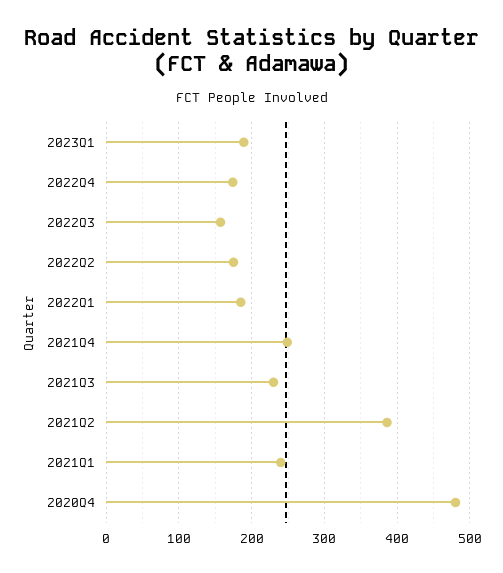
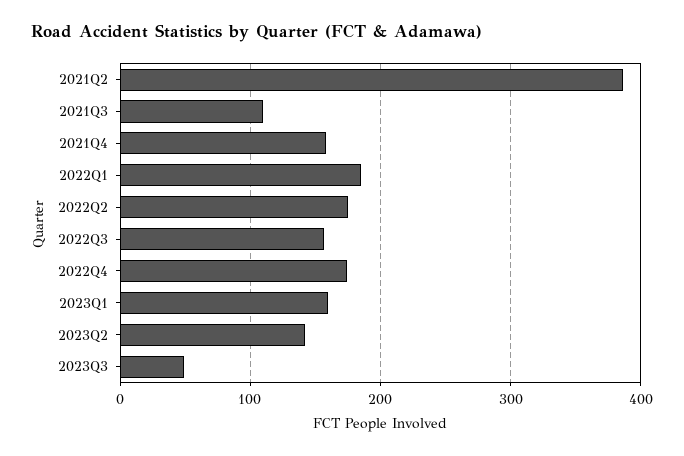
2023Q1: 190 -> 160
2021Q4: 250 -> 160
2021Q3: 230 -> 110
2021Q1: 240 -> none
2020Q4: 480 -> none
2023Q2: none -> 140
2023Q3: none -> 50

